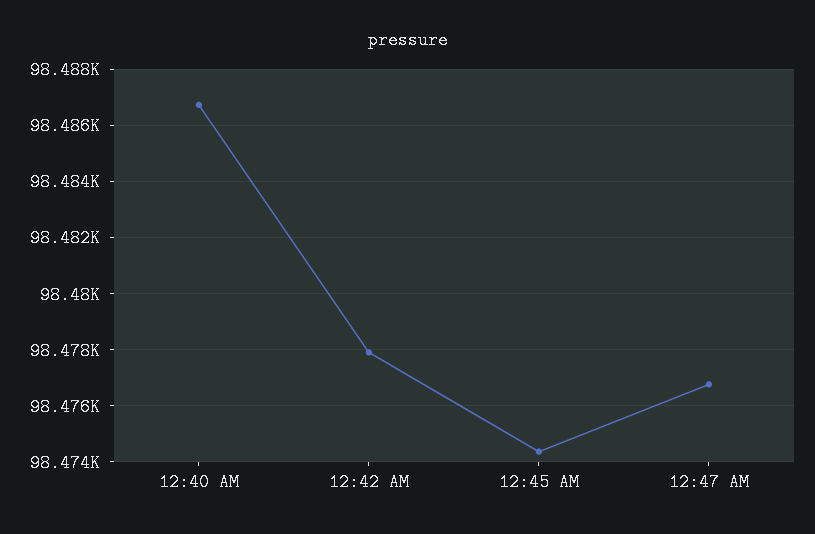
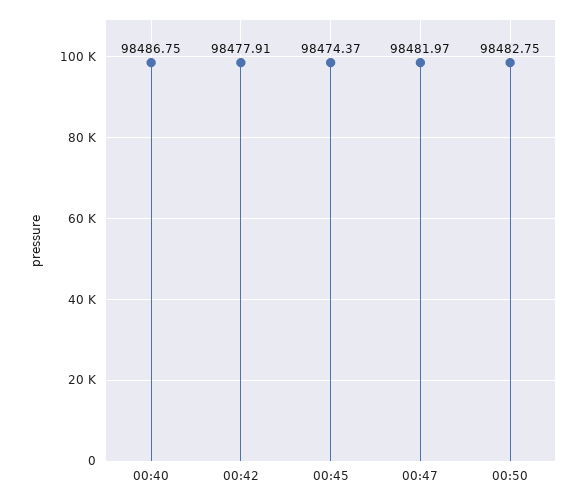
12:47 AM: 98476.75 -> 98481.97
00:50: none -> 98482.75

